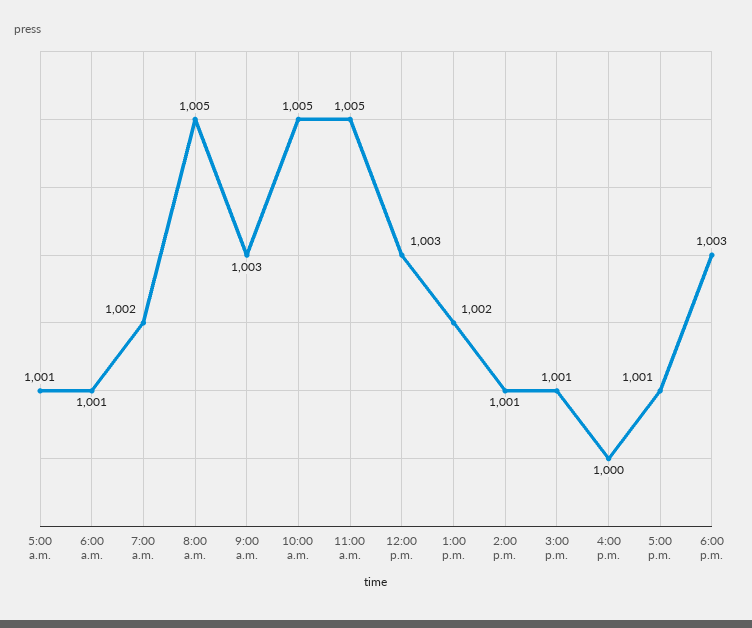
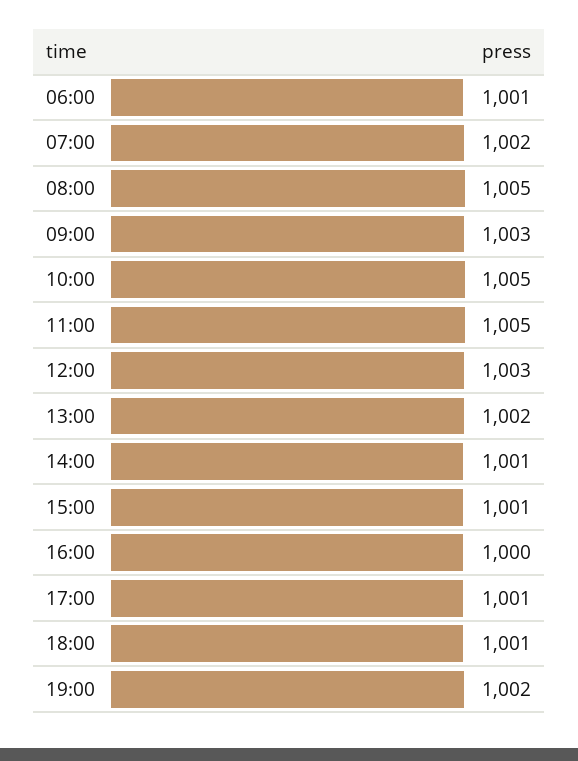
5:00 a.m.: 1001 -> none
6:00 p.m.: 1003 -> 1001
19:00: none -> 1002

